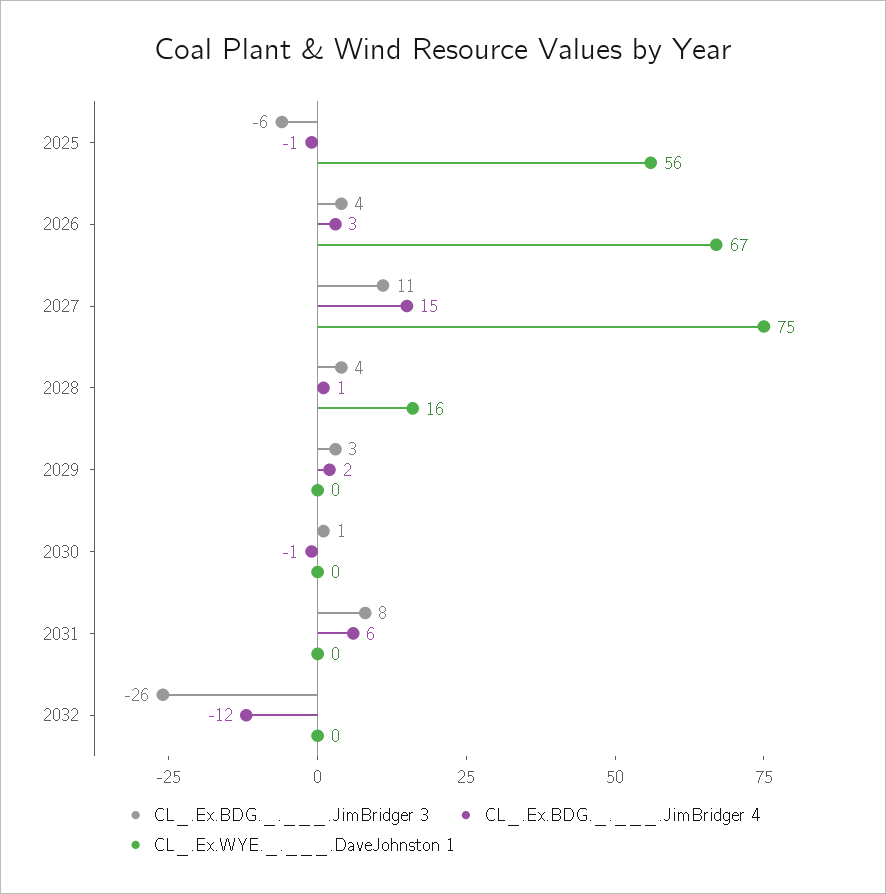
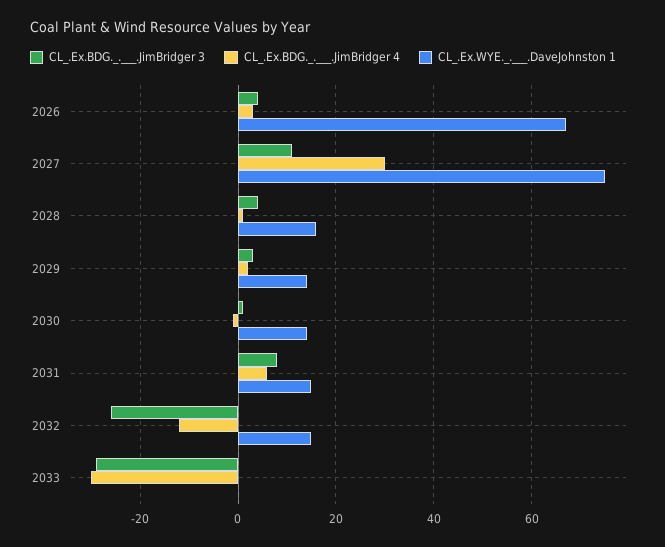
CL_.Ex.BDG._.___.JimBridger 3, 2025: -6 -> none
CL_.Ex.BDG._.___.JimBridger 4, 2025: -1 -> none
CL_.Ex.WYE._.___.DaveJohnston 1, 2025: 56 -> none
CL_.Ex.BDG._.___.JimBridger 4, 2027: 15 -> 30
CL_.Ex.WYE._.___.DaveJohnston 1, 2029: 0 -> 15
CL_.Ex.WYE._.___.DaveJohnston 1, 2030: 0 -> 15
CL_.Ex.WYE._.___.DaveJohnston 1, 2031: 0 -> 15
CL_.Ex.WYE._.___.DaveJohnston 1, 2032: 0 -> 15
CL_.Ex.BDG._.___.JimBridger 3, 2033: none -> -30
CL_.Ex.BDG._.___.JimBridger 4, 2033: none -> -30
CL_.Ex.WYE._.___.DaveJohnston 1, 2033: none -> 0

